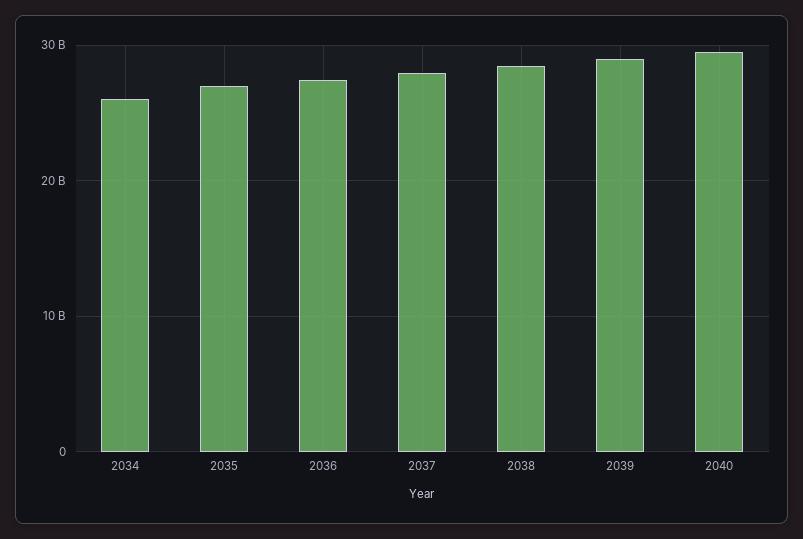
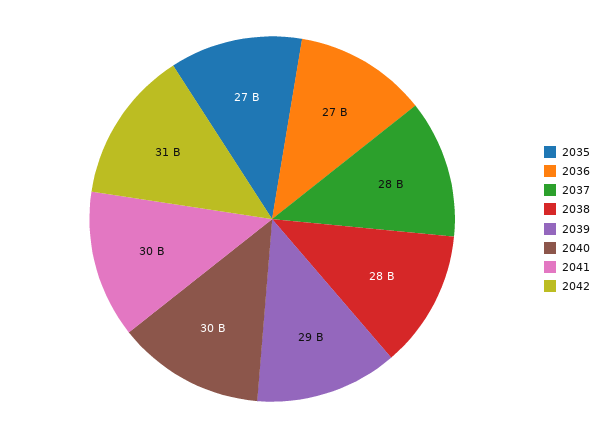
2034: 26000000000 -> none
2041: none -> 30000000000
2042: none -> 31000000000

